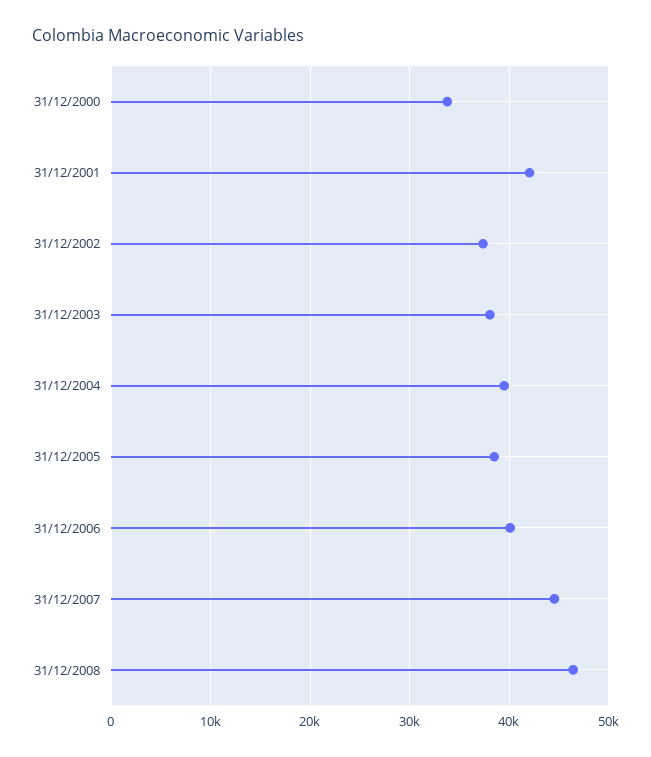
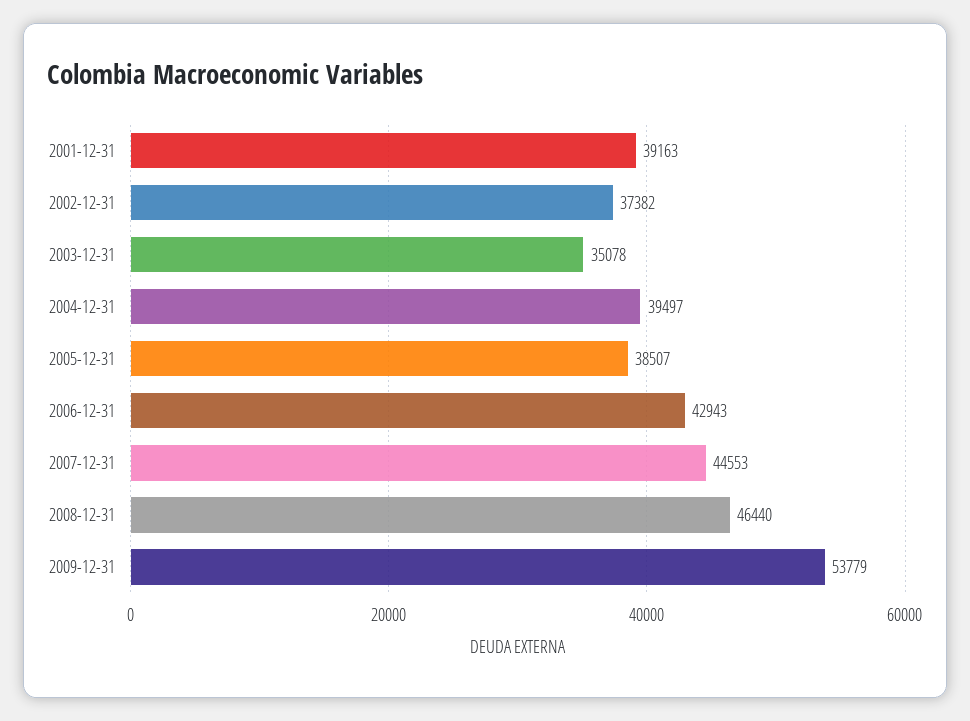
31/12/2000: 34000 -> none
31/12/2001: 42000 -> 39163
31/12/2003: 38000 -> 35078
31/12/2006: 40000 -> 42943
2009-12-31: none -> 53779

